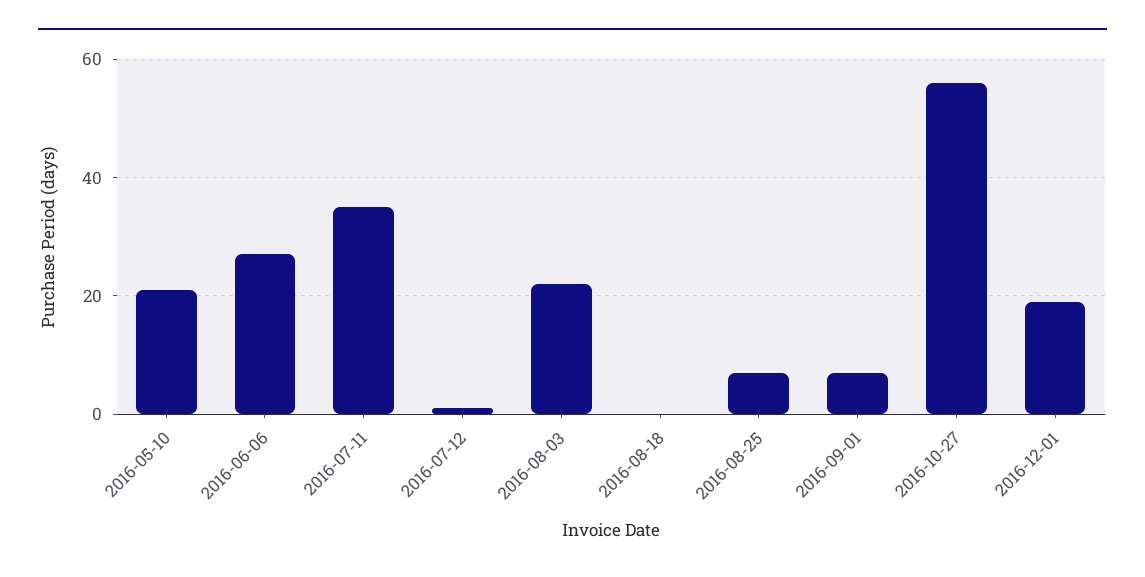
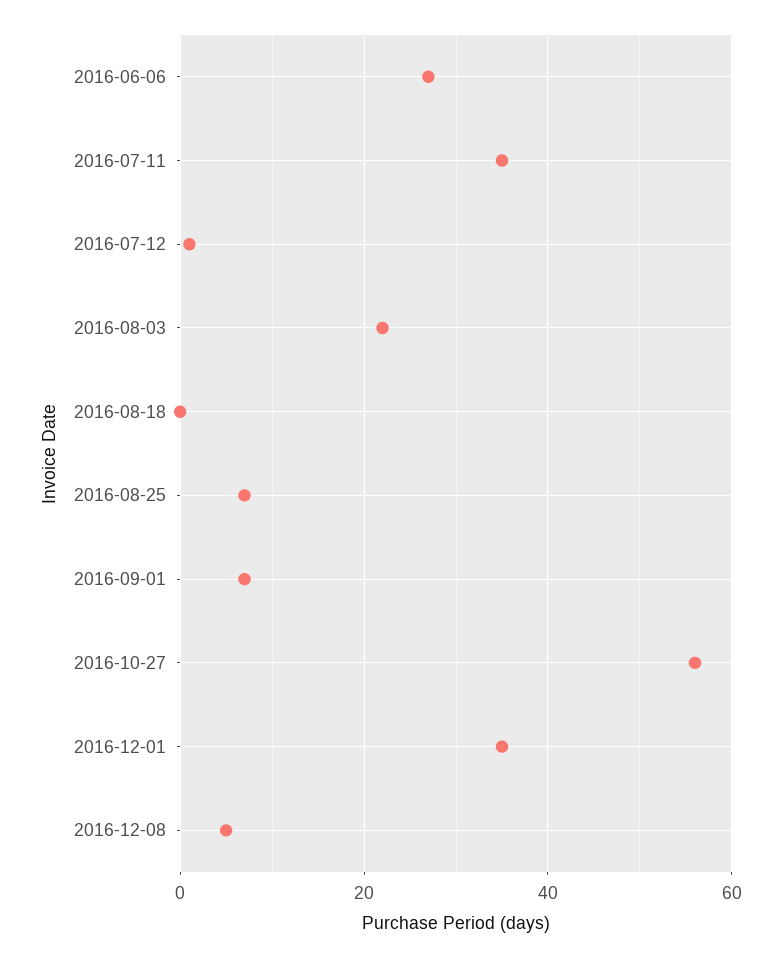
2016-05-10: 20 -> none
2016-12-01: 20 -> 35
2016-12-08: none -> 5

